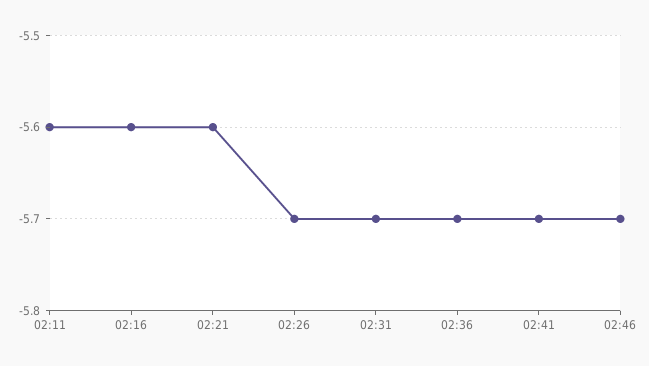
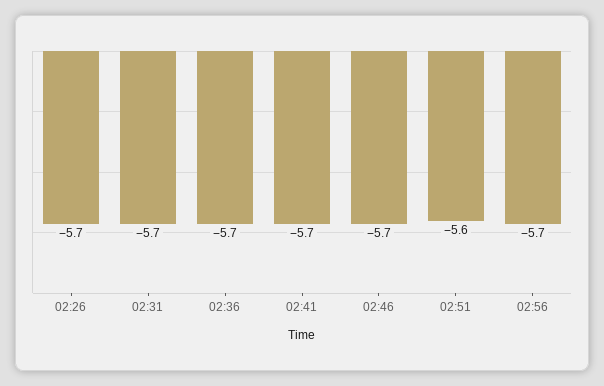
02:11: -5.6 -> none
02:16: -5.6 -> none
02:21: -5.6 -> none
02:51: none -> -5.6
02:56: none -> -5.7

